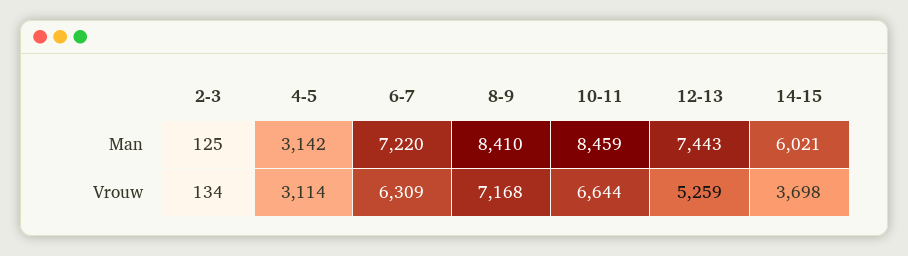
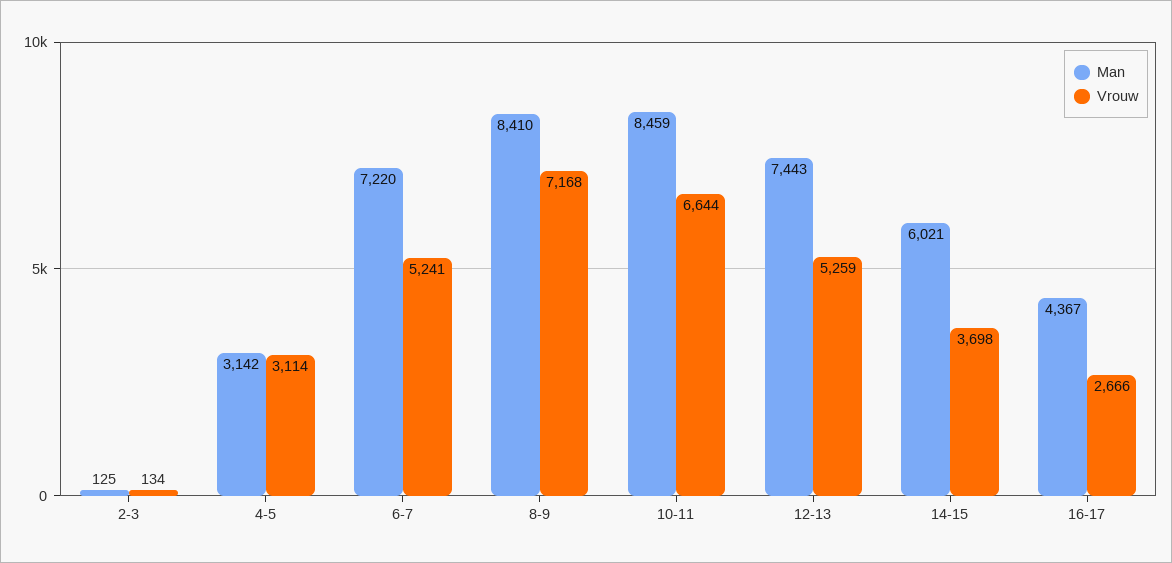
Vrouw, 6-7: 6309 -> 5241
Man, 16-17: none -> 4367
Vrouw, 16-17: none -> 2666

